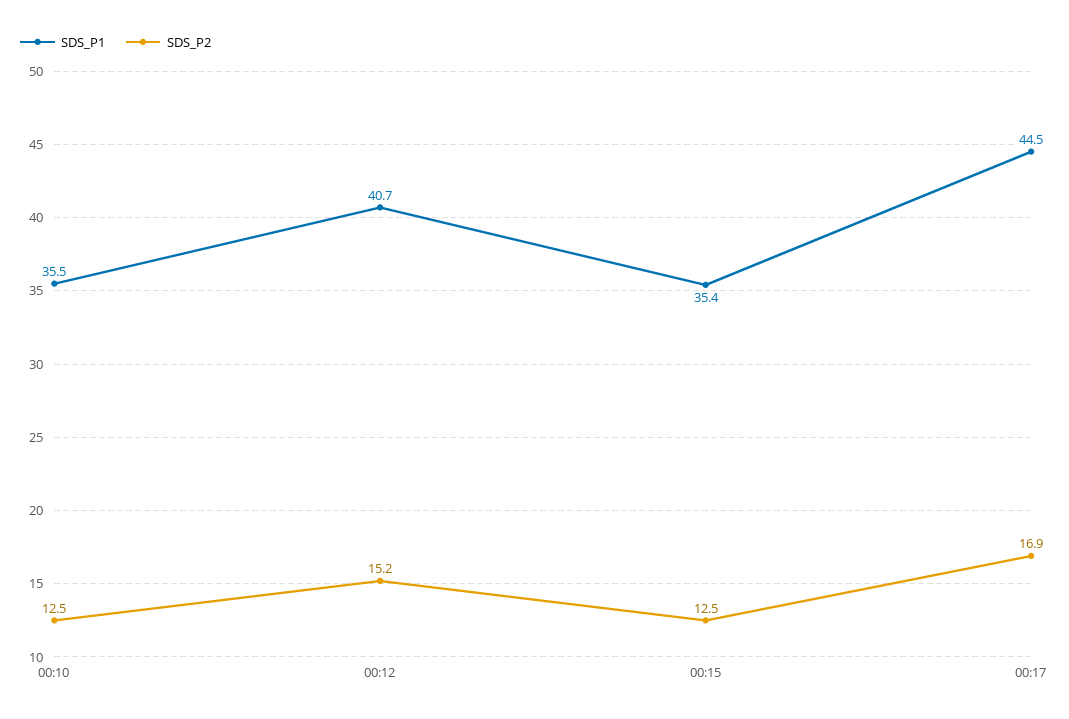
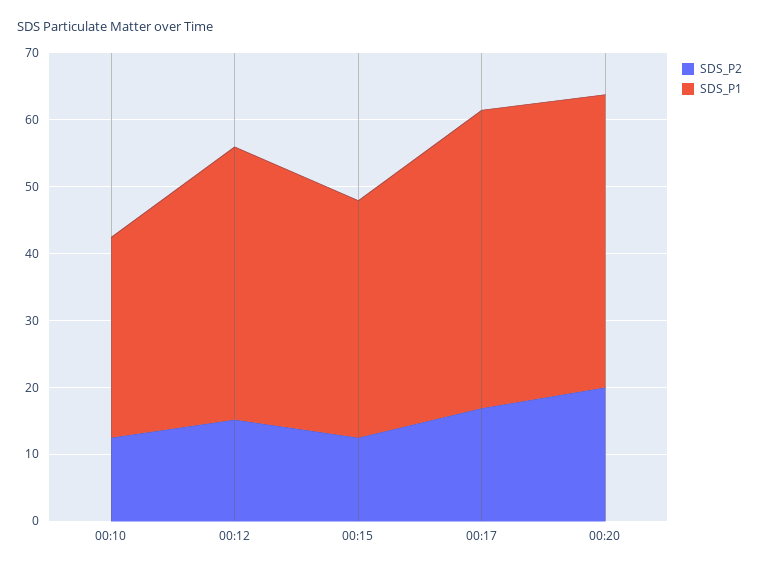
SDS_P1, 00:10: 35.5 -> 30
SDS_P2, 00:20: none -> 20
SDS_P1, 00:20: none -> 44

